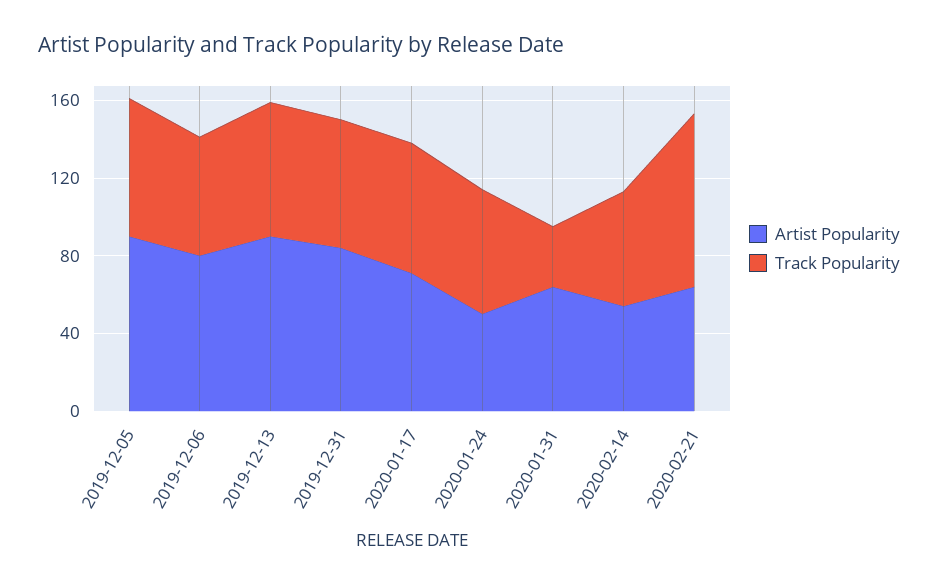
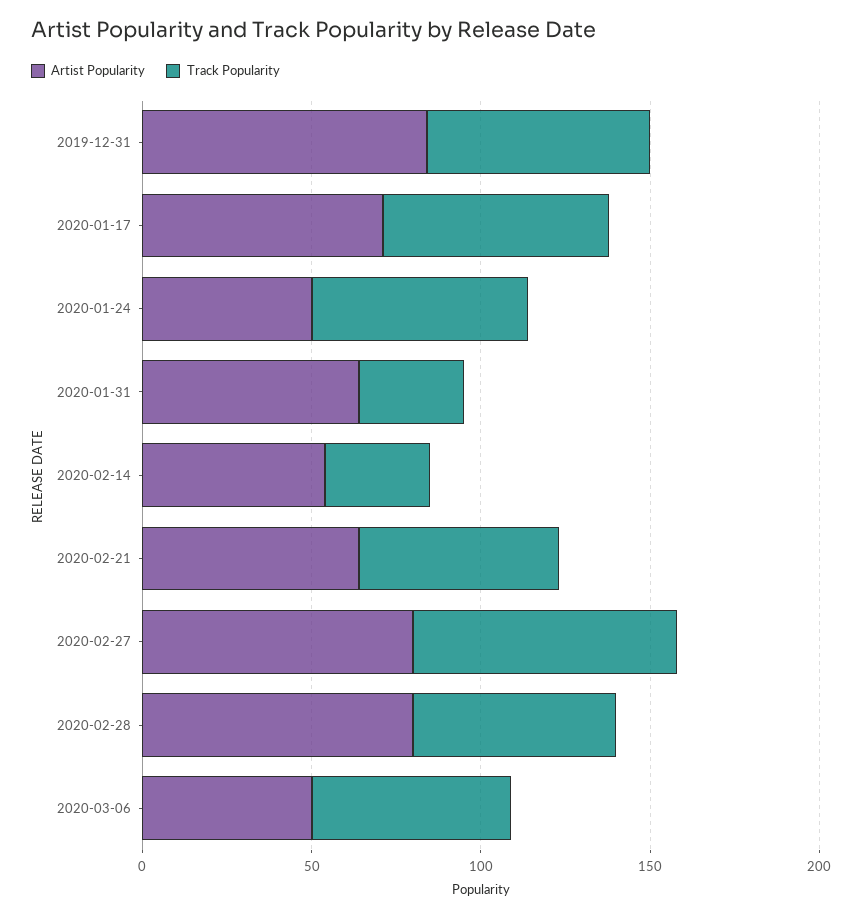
Artist Popularity, 2019-12-05: 90 -> none
Track Popularity, 2019-12-05: 70 -> none
Artist Popularity, 2019-12-06: 80 -> none
Track Popularity, 2019-12-06: 60 -> none
Artist Popularity, 2019-12-13: 90 -> none
Track Popularity, 2019-12-13: 70 -> none
Track Popularity, 2020-02-14: 60 -> 30
Track Popularity, 2020-02-21: 90 -> 60
Artist Popularity, 2020-02-27: none -> 80
Track Popularity, 2020-02-27: none -> 80
Artist Popularity, 2020-02-28: none -> 80
Track Popularity, 2020-02-28: none -> 60
Artist Popularity, 2020-03-06: none -> 50
Track Popularity, 2020-03-06: none -> 60

